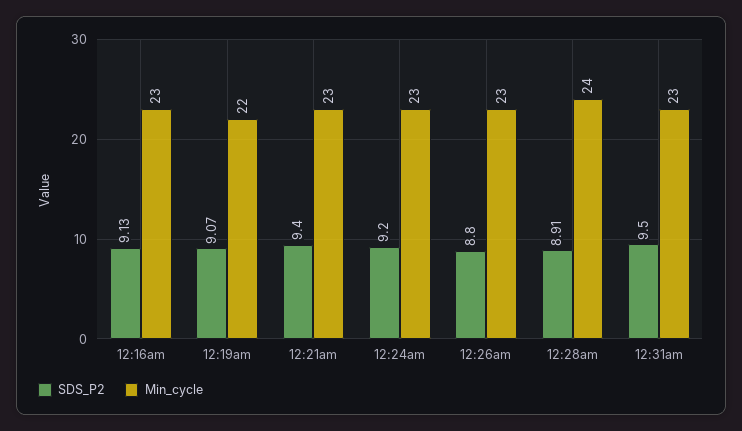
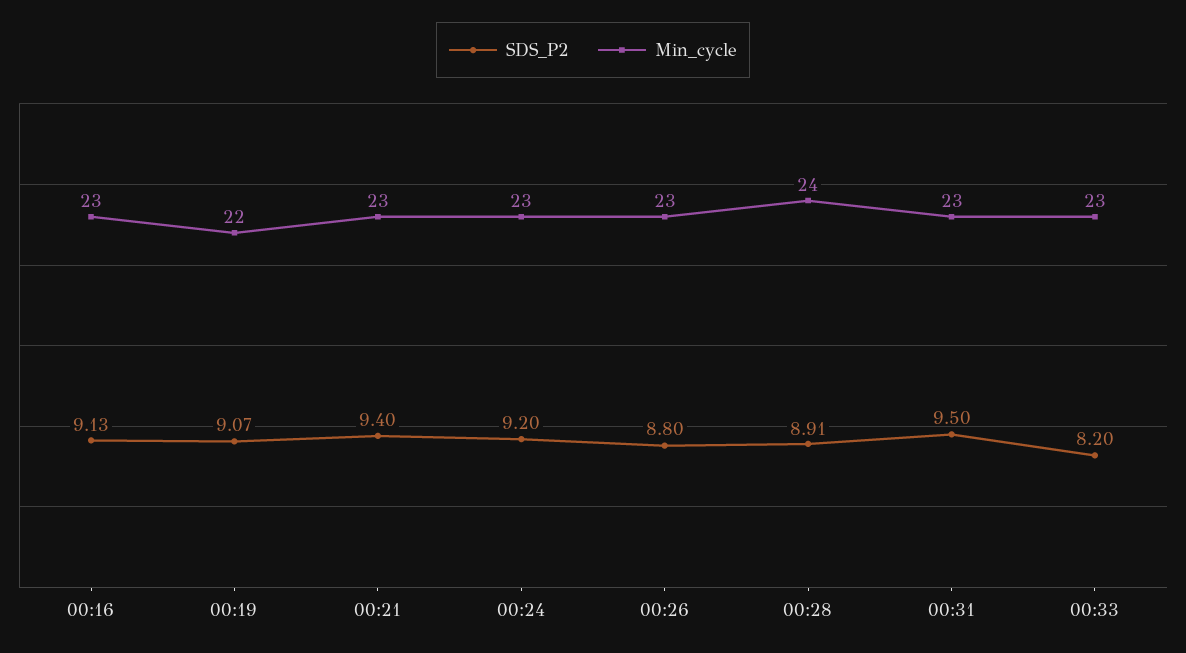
SDS_P2, 00:33: none -> 8.2
Min_cycle, 00:33: none -> 23

